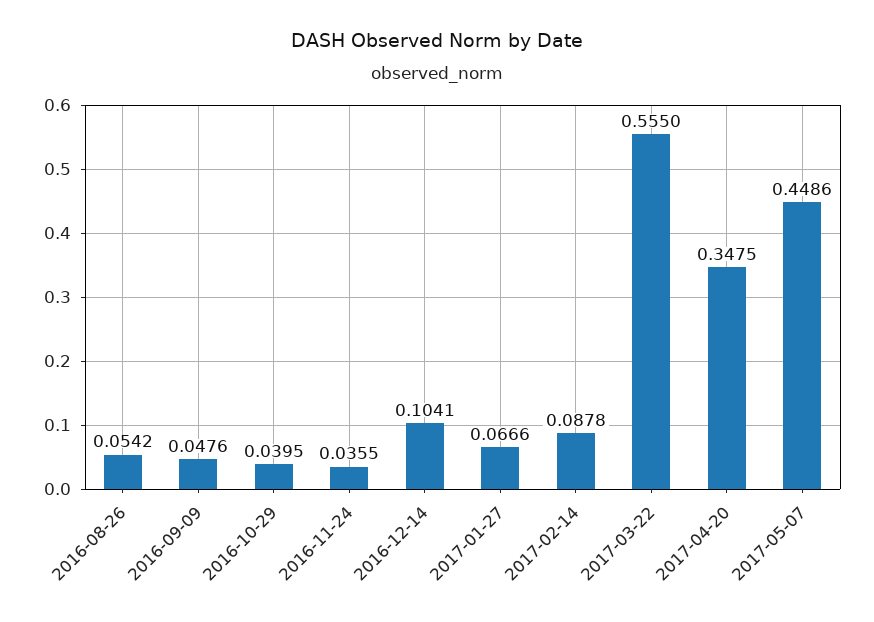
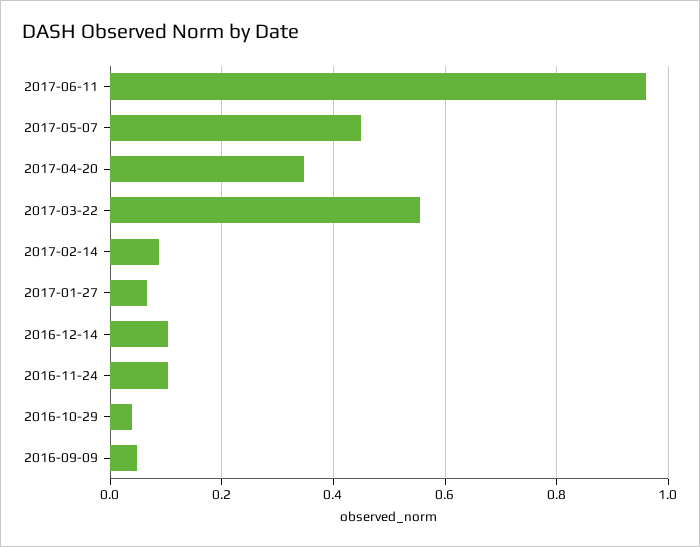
2016-08-26: 0.0542 -> none
2016-11-24: 0.0355 -> 0.1
2017-06-11: none -> 0.96

